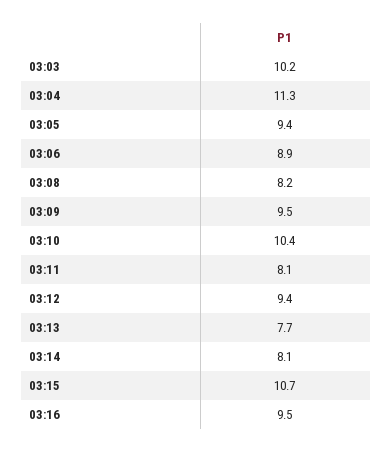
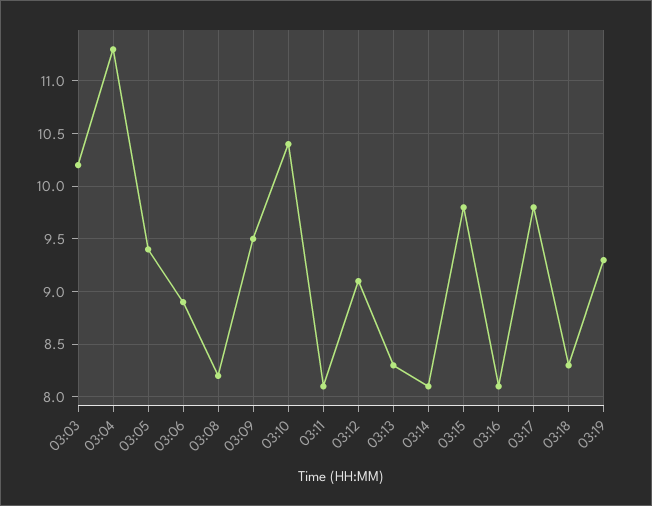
03:12: 9.4 -> 9.1
03:13: 7.7 -> 8.3
03:15: 10.7 -> 9.8
03:16: 9.5 -> 8.1
03:17: none -> 9.8
03:18: none -> 8.3
03:19: none -> 9.3

